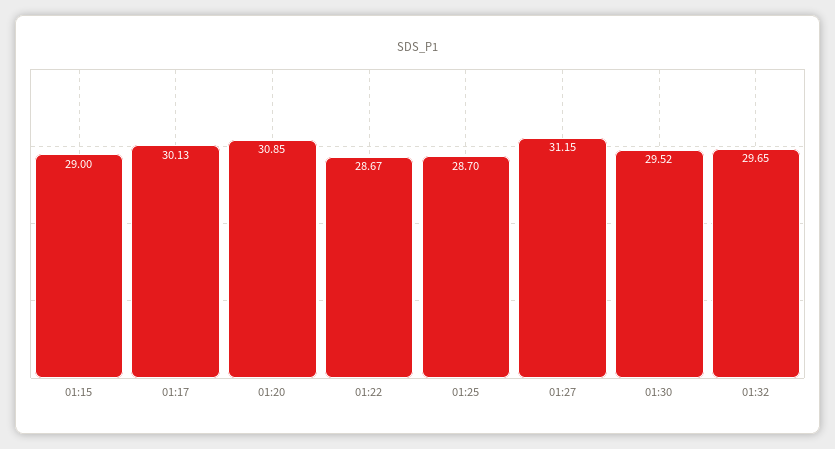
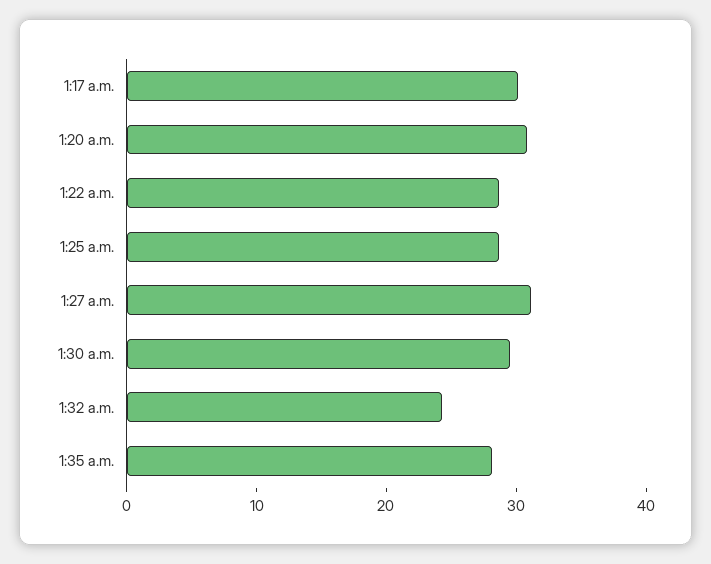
01:15: 29 -> none
01:32: 29.65 -> 24
1:35 a.m.: none -> 28

